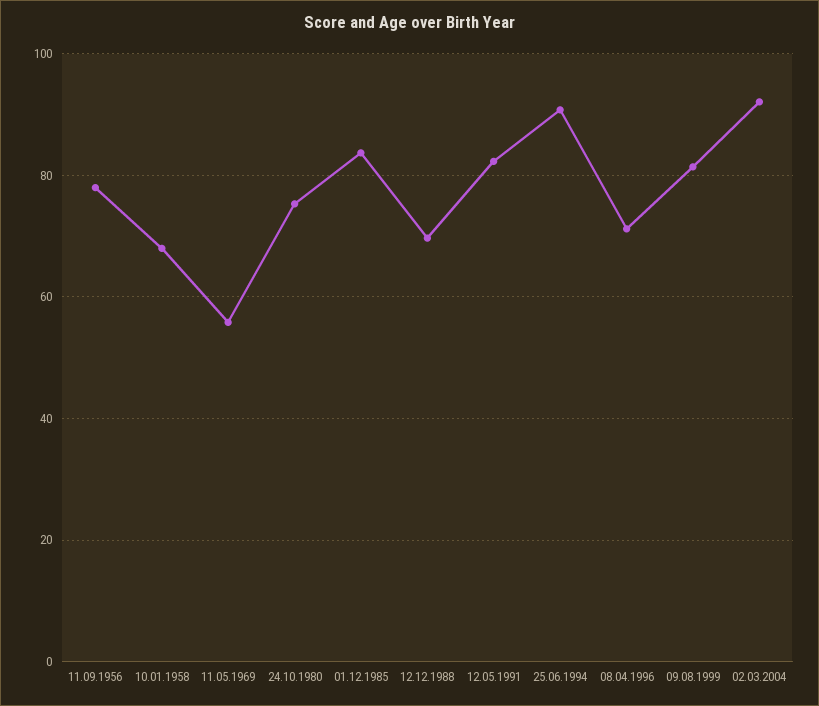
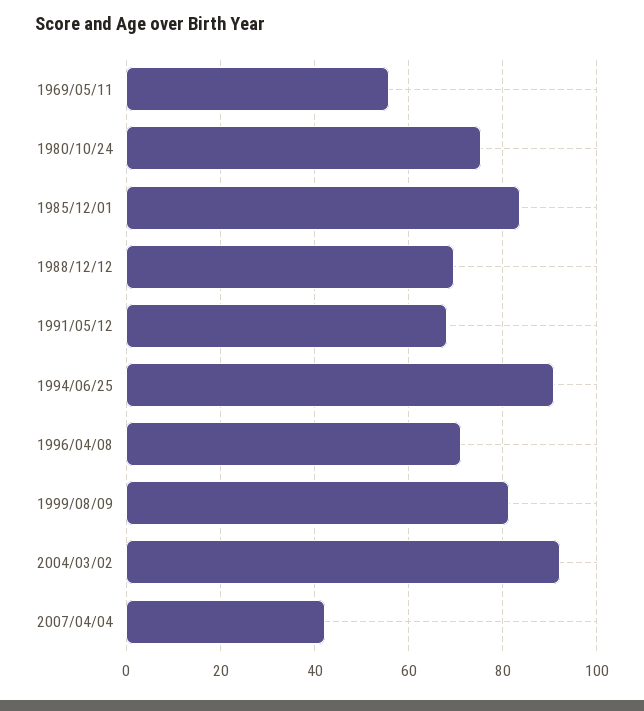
11.09.1956: 78 -> none
10.01.1958: 68 -> none
12.05.1991: 82 -> 68
2007/04/04: none -> 42

